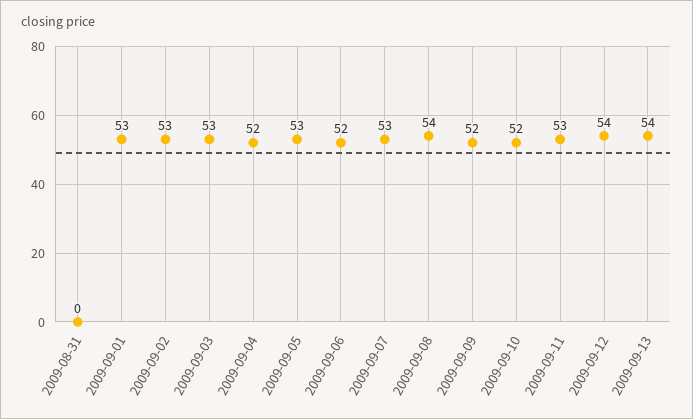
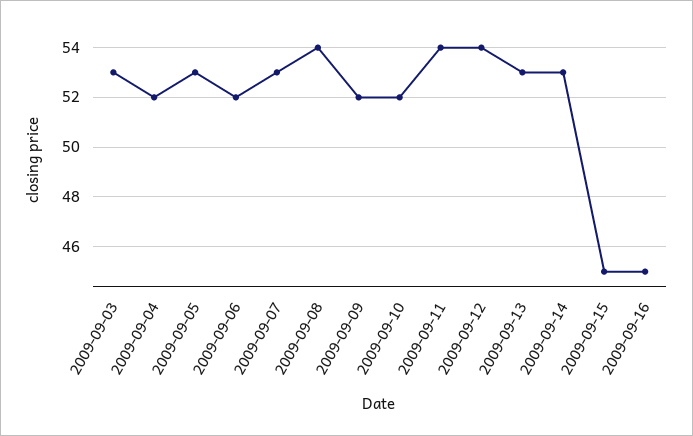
2009-08-31: 0 -> none
2009-09-01: 53 -> none
2009-09-02: 53 -> none
2009-09-11: 53 -> 54
2009-09-13: 54 -> 53
2009-09-14: none -> 53
2009-09-15: none -> 45
2009-09-16: none -> 45

